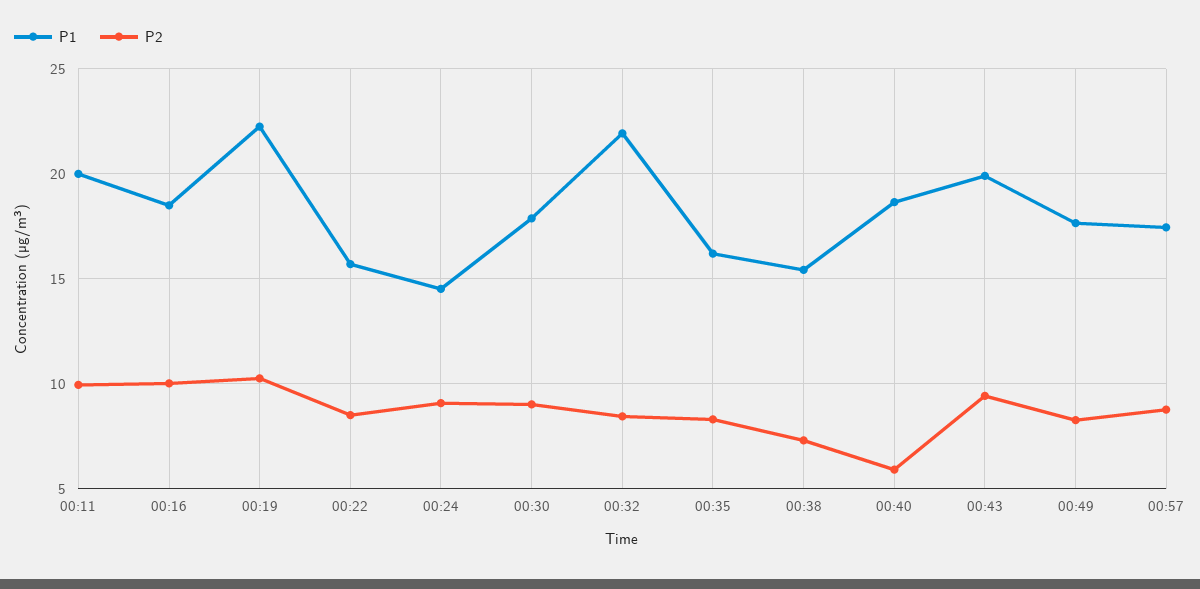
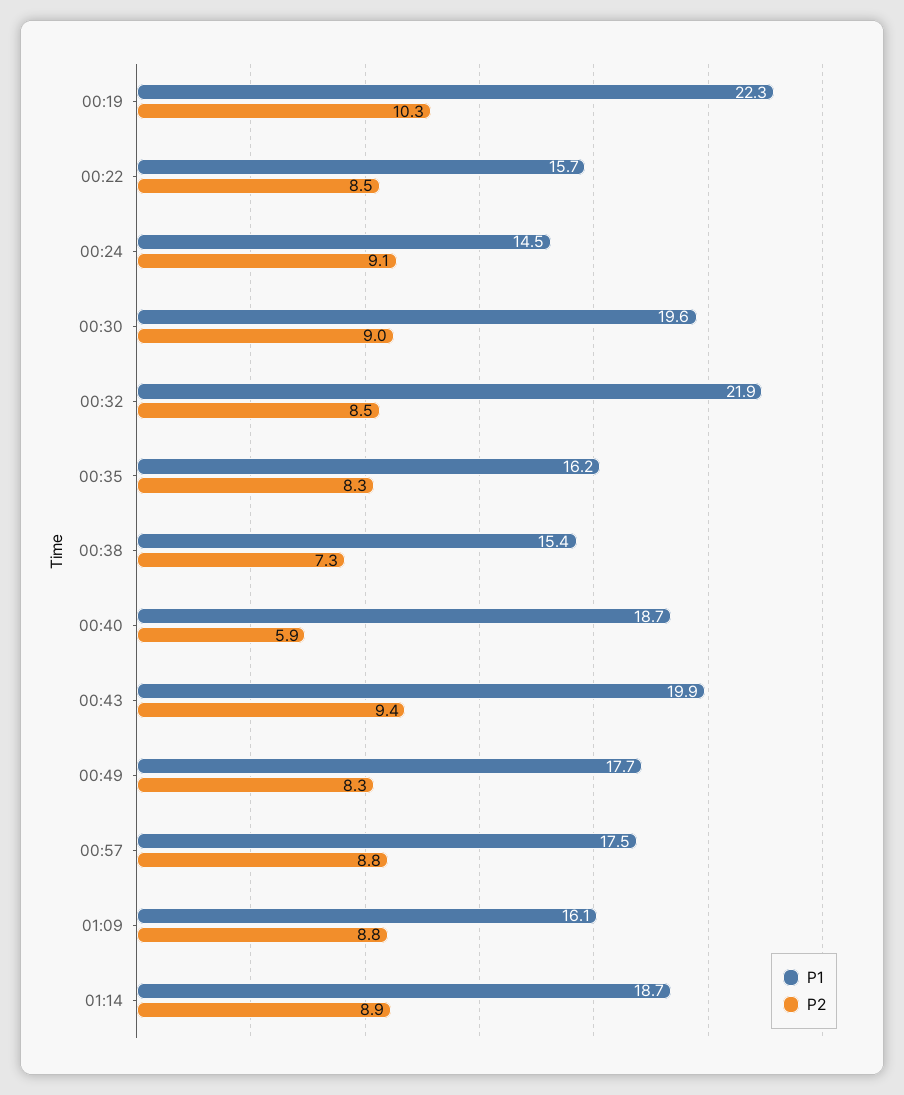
P1, 00:11: 20 -> none
P2, 00:11: 10 -> none
P1, 00:16: 18.5 -> none
P2, 00:16: 10 -> none
P1, 00:30: 18 -> 19.6
P1, 01:09: none -> 16.1
P2, 01:09: none -> 8.8
P1, 01:14: none -> 18.7
P2, 01:14: none -> 8.9

